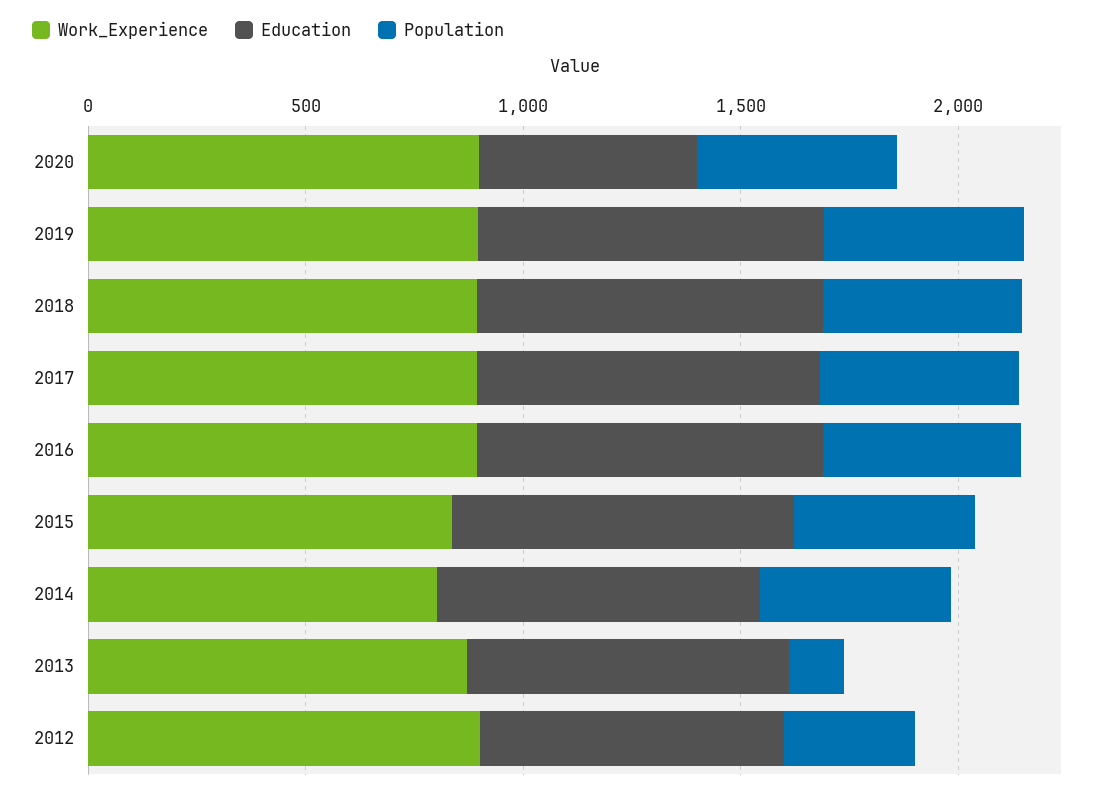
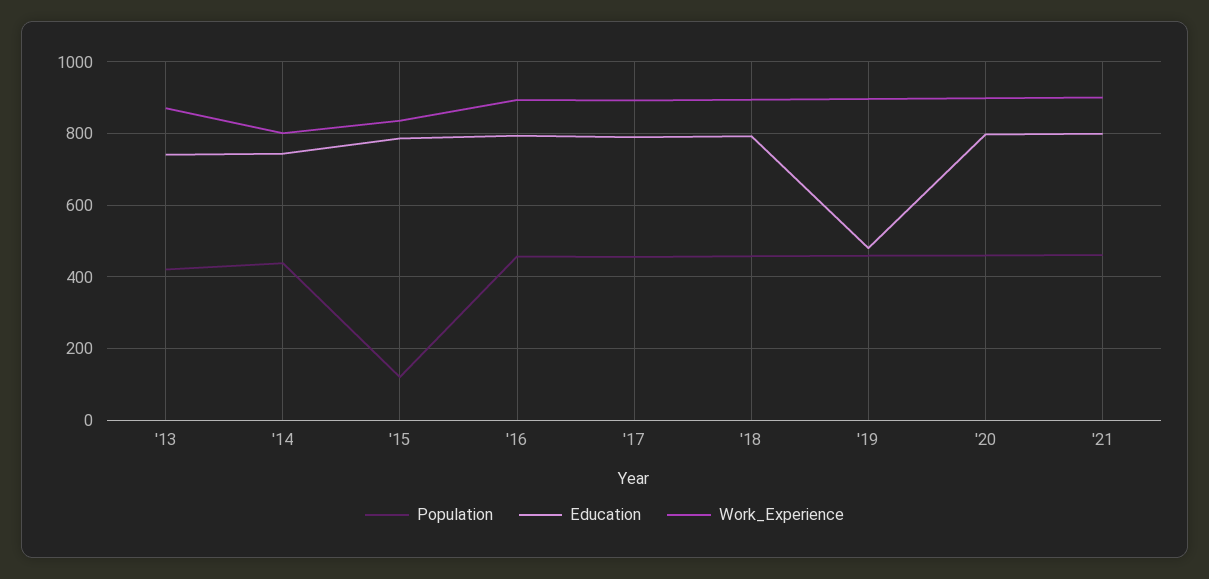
Education, 2020: 500 -> 800
Education, 2019: 800 -> 480
Population, 2015: 400 -> 120
Population, 2013: 100 -> 420
Work_Experience, 2012: 900 -> none
Education, 2012: 700 -> none
Population, 2012: 300 -> none
Population, '21: none -> 460
Education, '21: none -> 800
Work_Experience, '21: none -> 900

